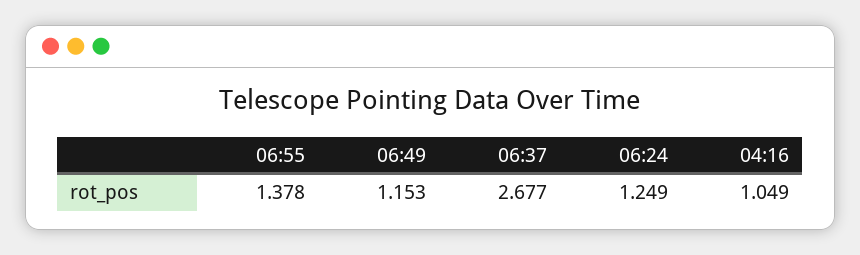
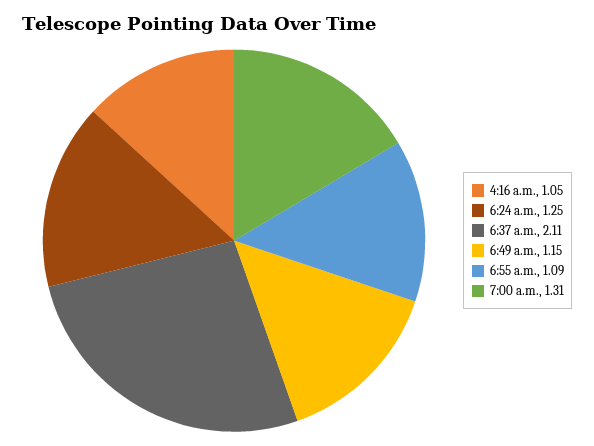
06:55: 1.378 -> 1.09
06:37: 2.677 -> 2.11
7:00 a.m.: none -> 1.31

